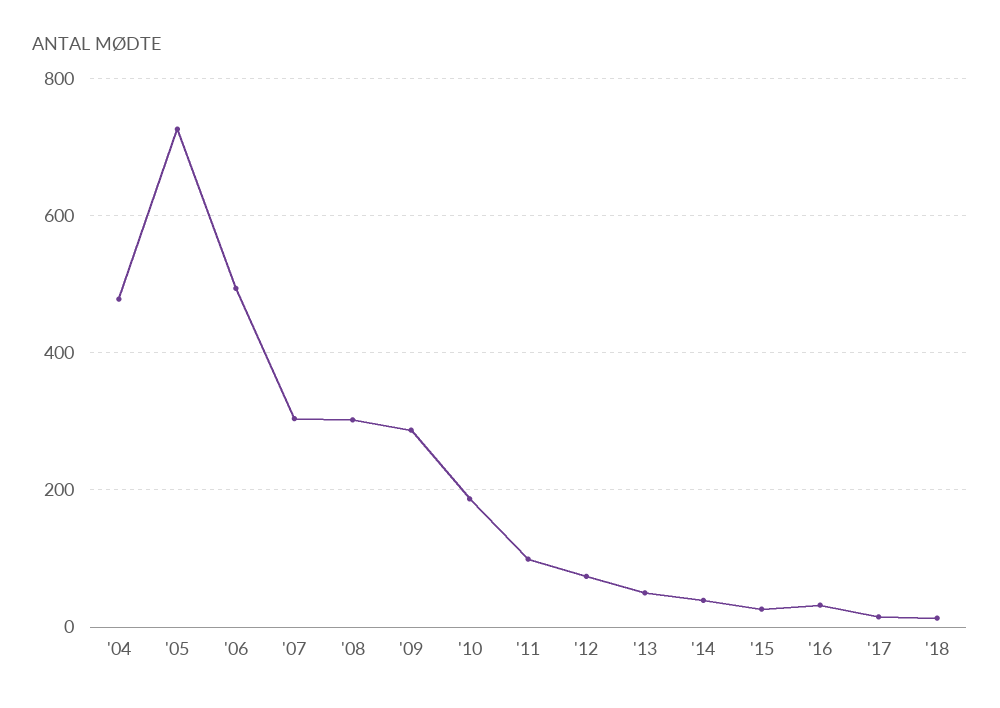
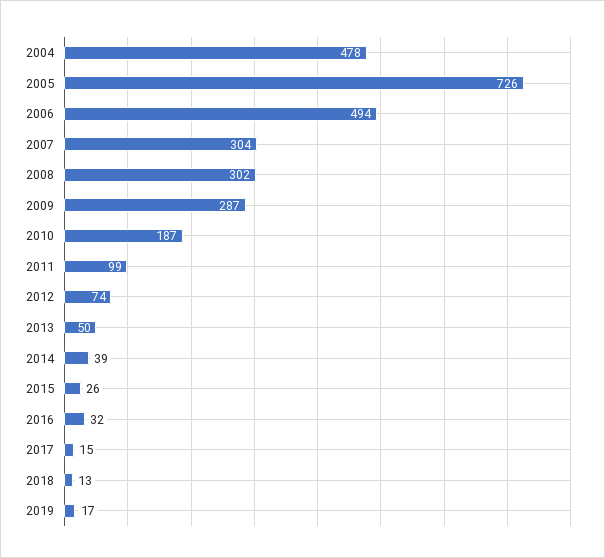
2019: none -> 17

